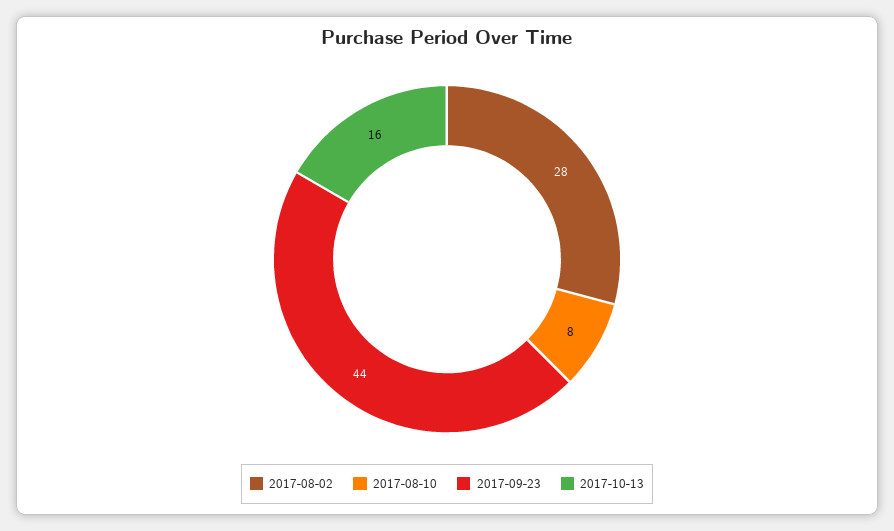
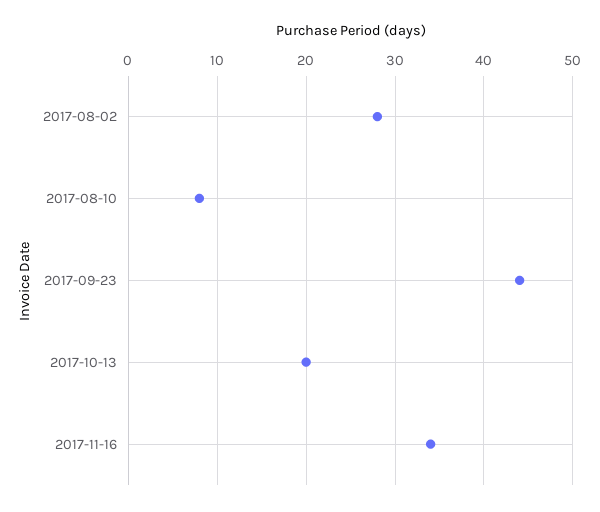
2017-10-13: 16 -> 20
2017-11-16: none -> 34

